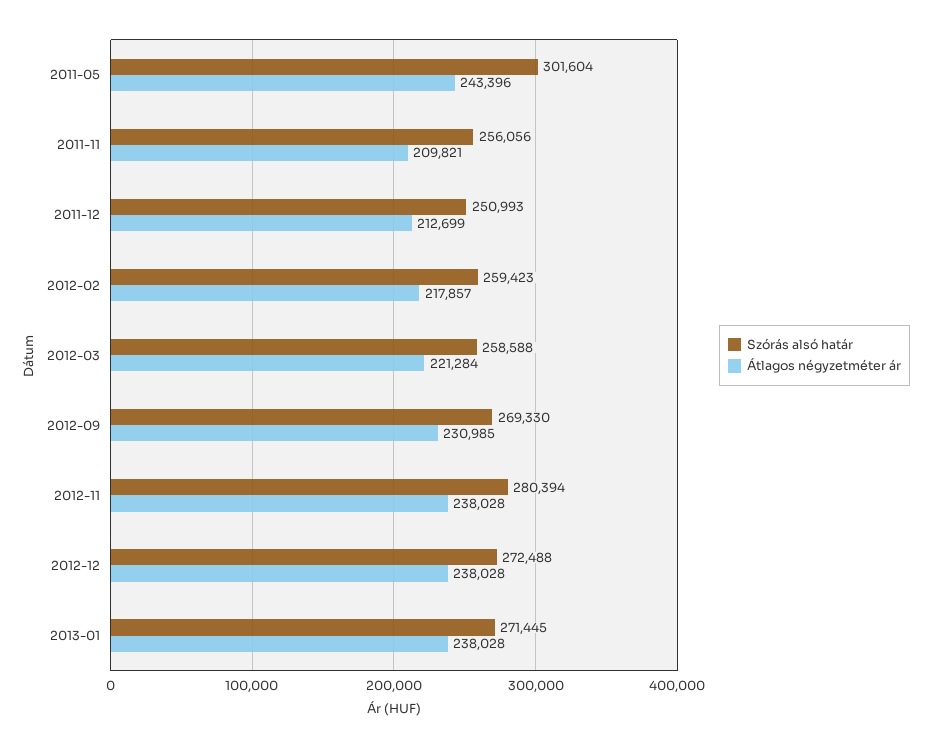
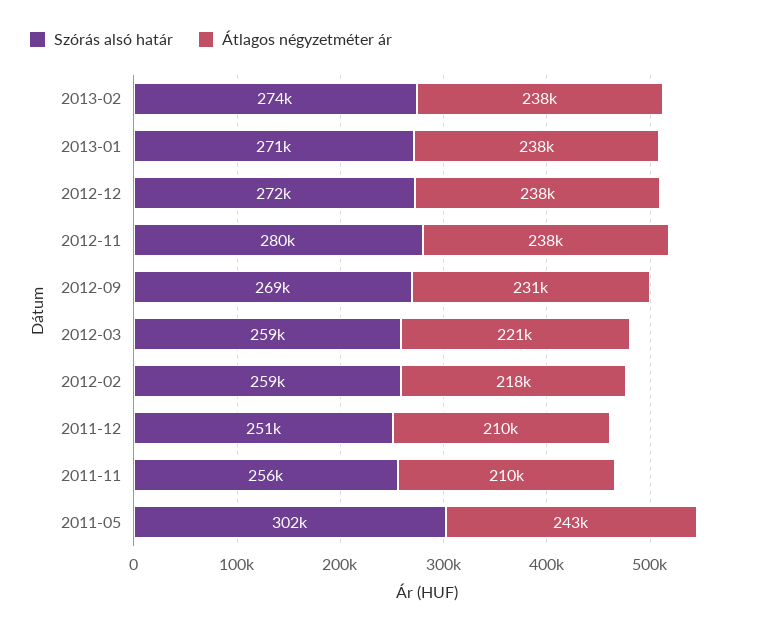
Átlagos négyzetméter ár, 2011-12: 212699 -> 210000
Szórás alsó határ, 2013-02: none -> 274000
Átlagos négyzetméter ár, 2013-02: none -> 238000

